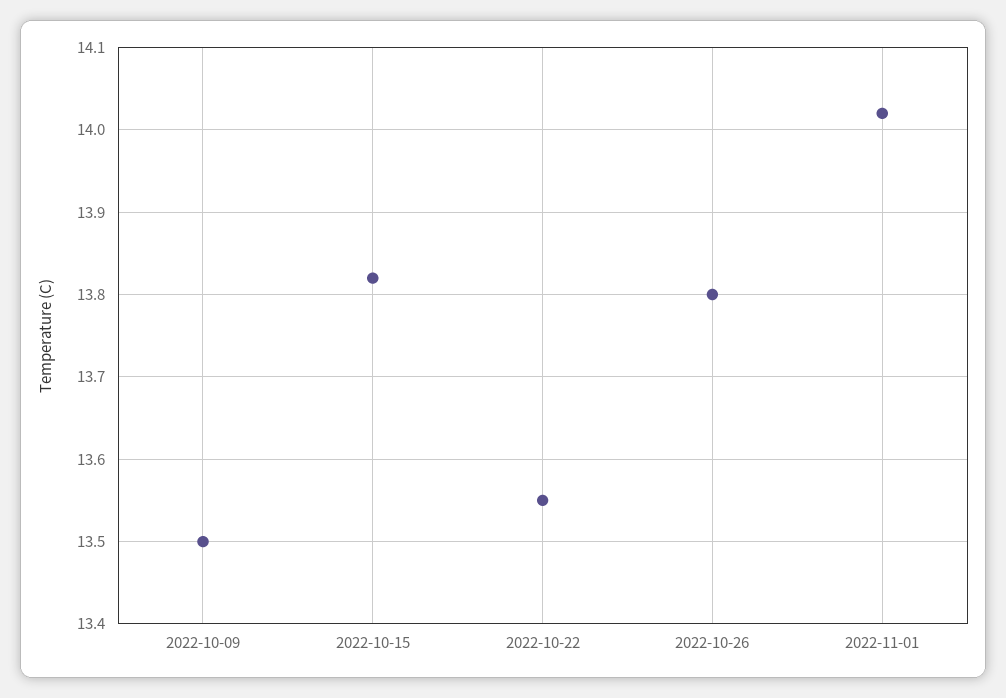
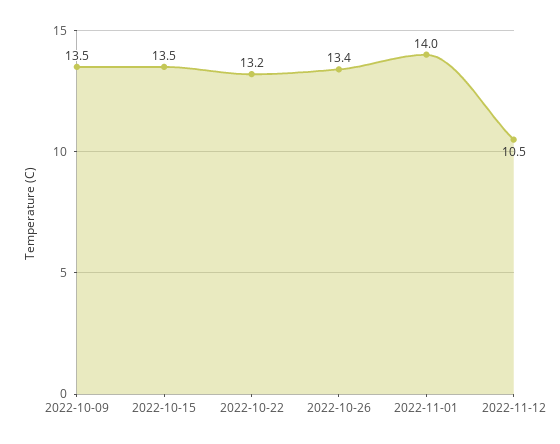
2022-10-15: 13.82 -> 13.5
2022-10-22: 13.55 -> 13.2
2022-10-26: 13.8 -> 13.4
2022-11-12: none -> 10.5

